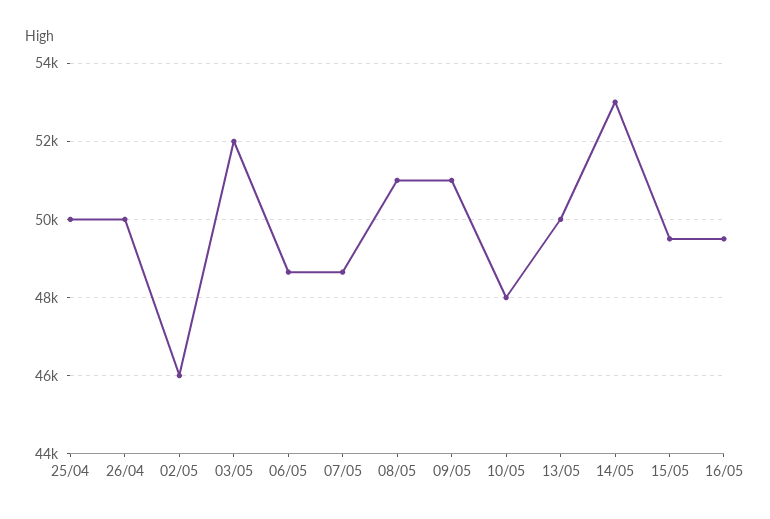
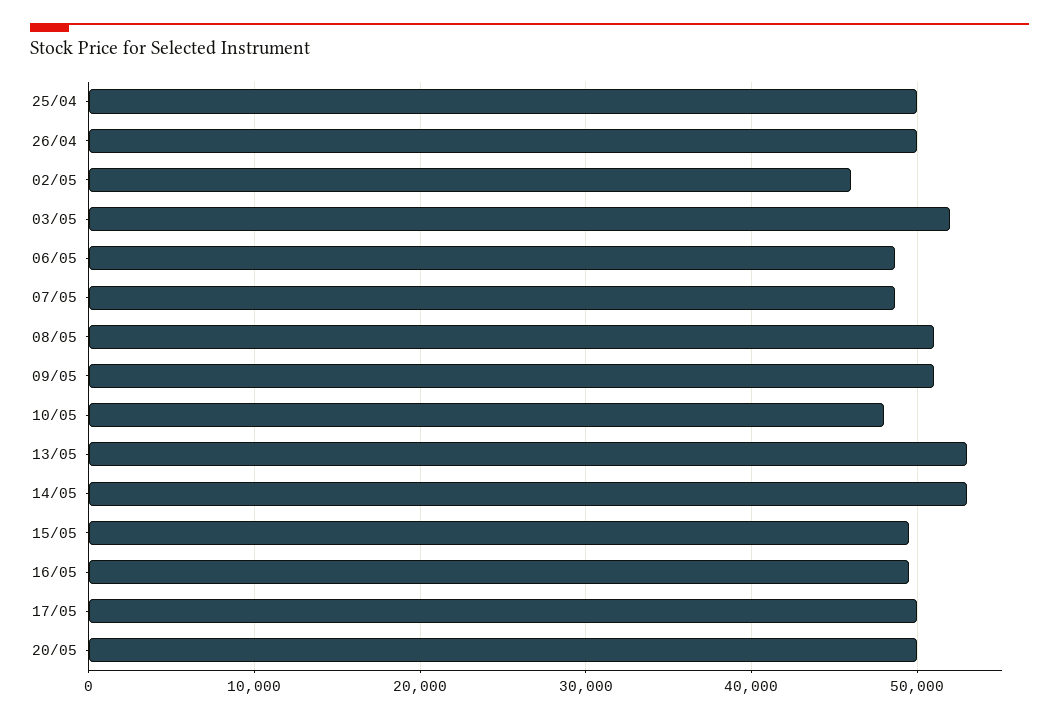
13/05: 50000 -> 53000
17/05: none -> 50000
20/05: none -> 50000

